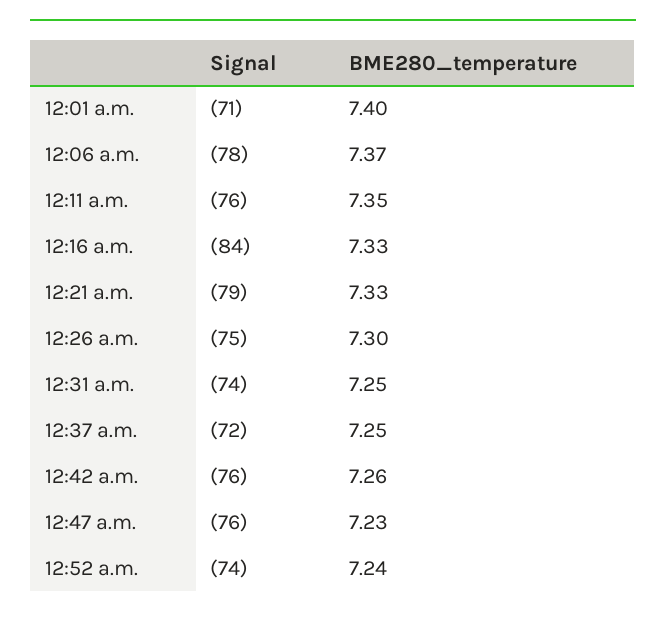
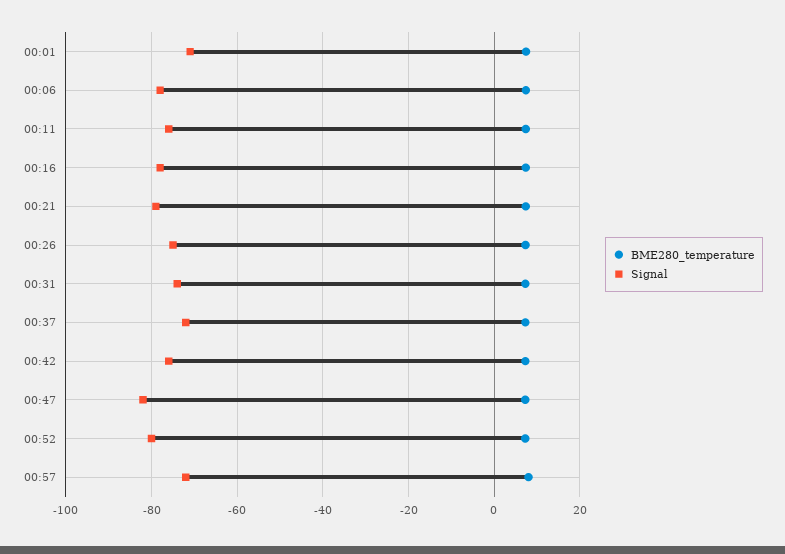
Signal, 12:16 a.m.: -84 -> -78
Signal, 12:47 a.m.: -76 -> -82
Signal, 12:52 a.m.: -74 -> -80
BME280_temperature, 00:57: none -> 8
Signal, 00:57: none -> -72

